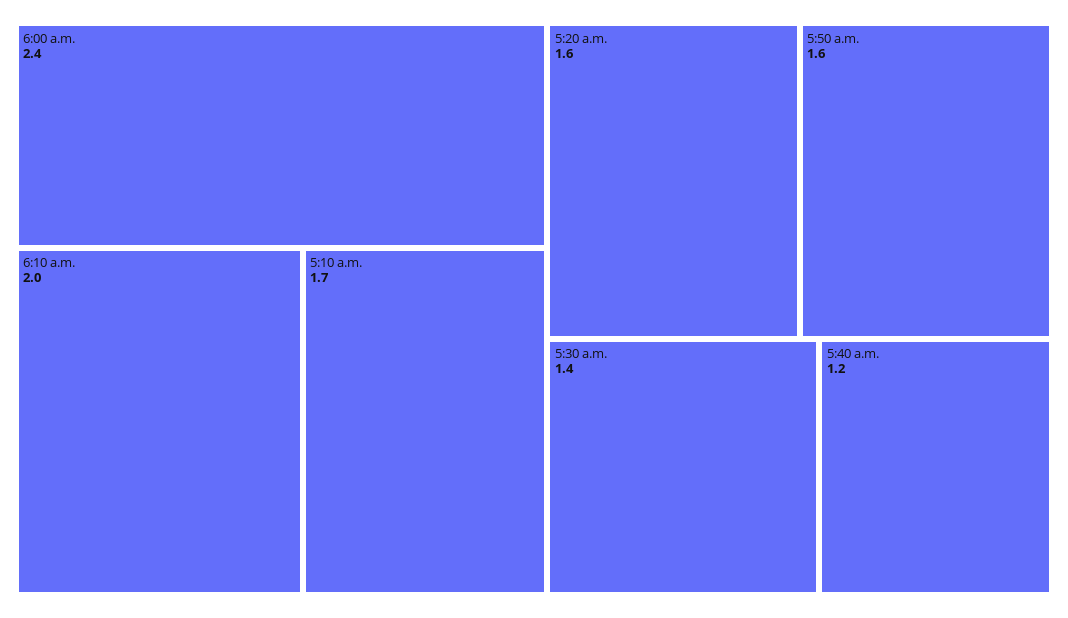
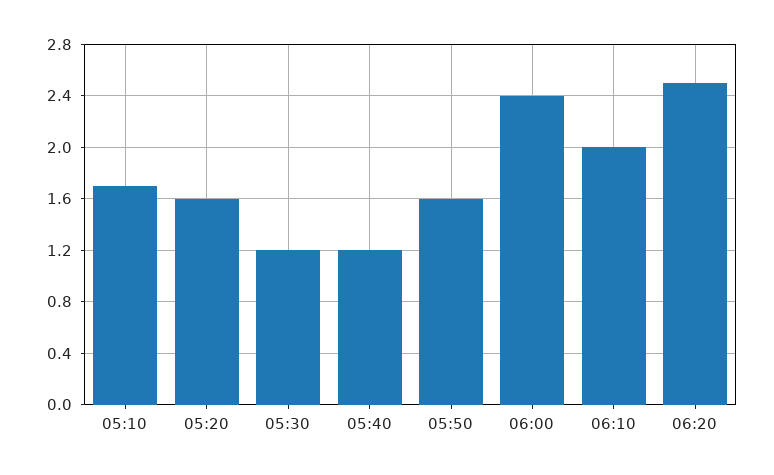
5:30 a.m.: 1.4 -> 1.2
06:20: none -> 2.5

